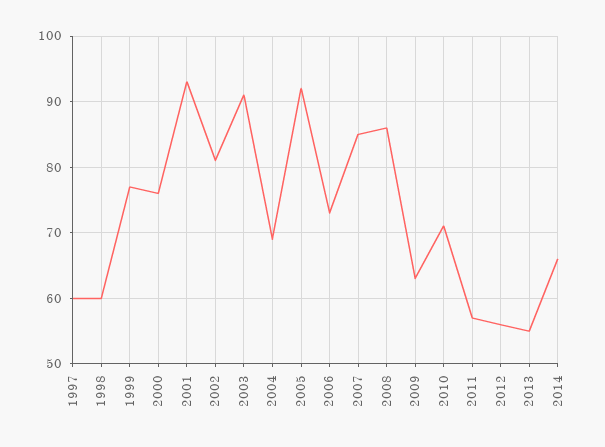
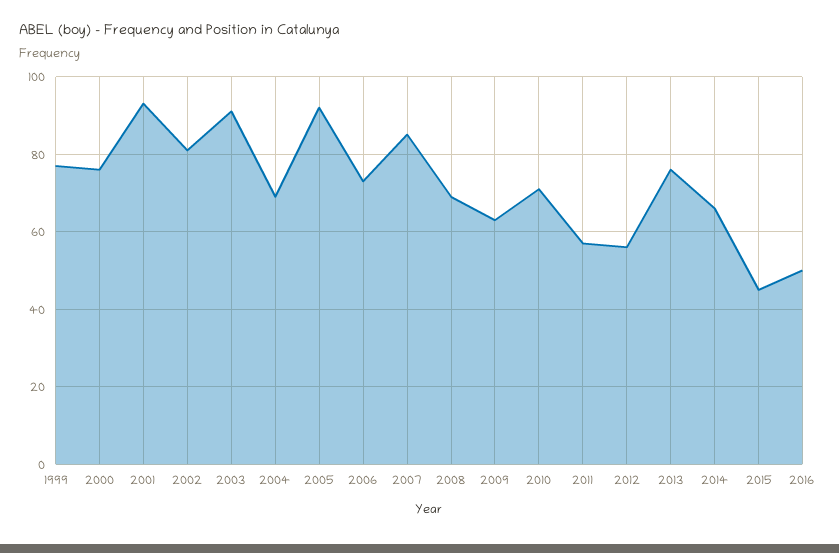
1997: 60 -> none
1998: 60 -> none
2008: 86 -> 70
2013: 55 -> 75
2015: none -> 45
2016: none -> 50

